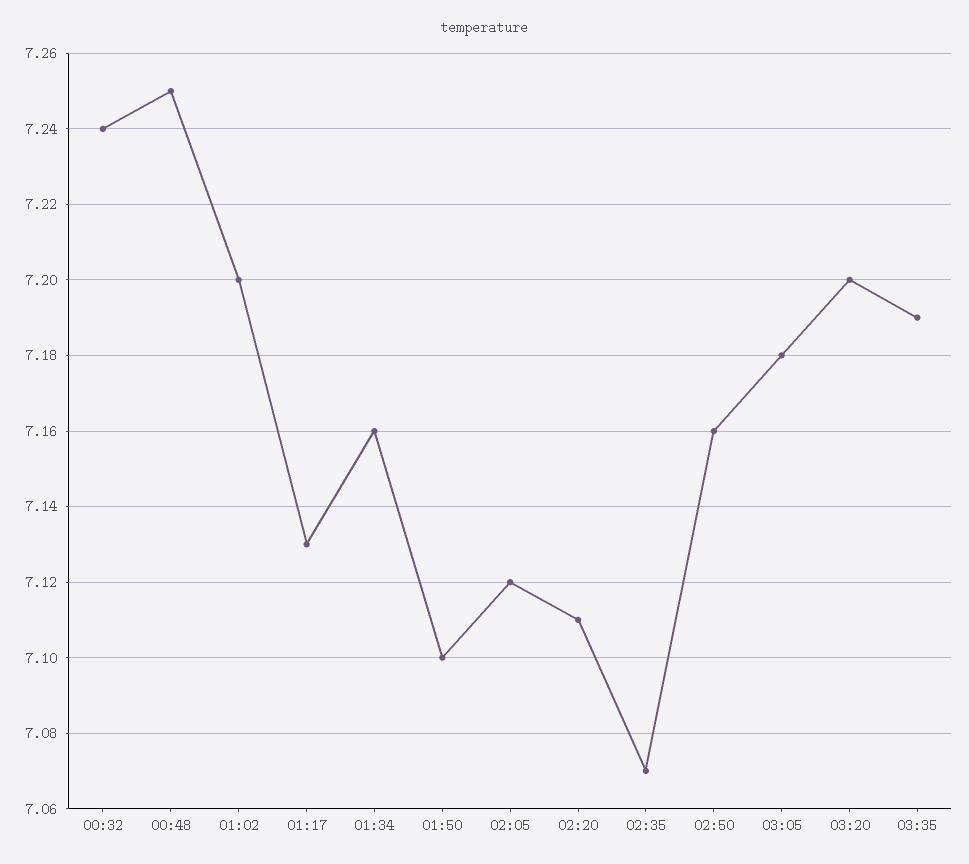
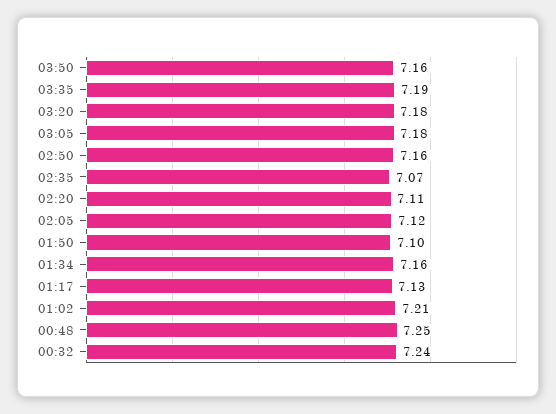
01:02: 7.2 -> 7.21
03:20: 7.2 -> 7.18
03:50: none -> 7.16

